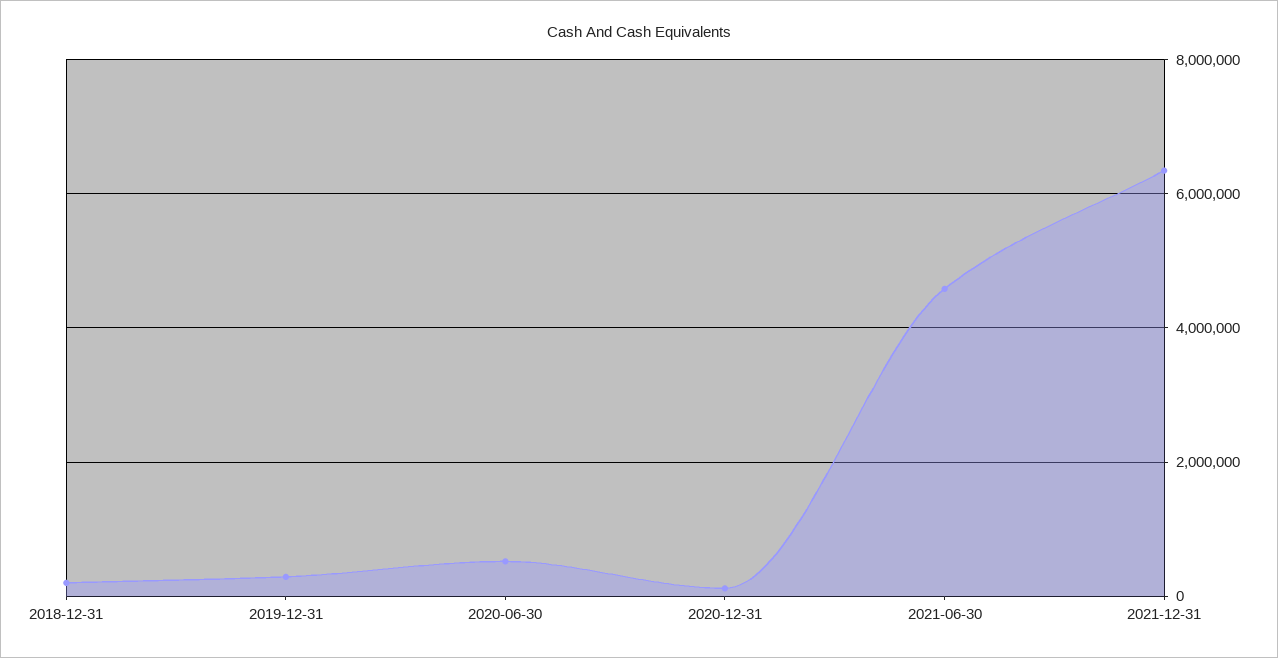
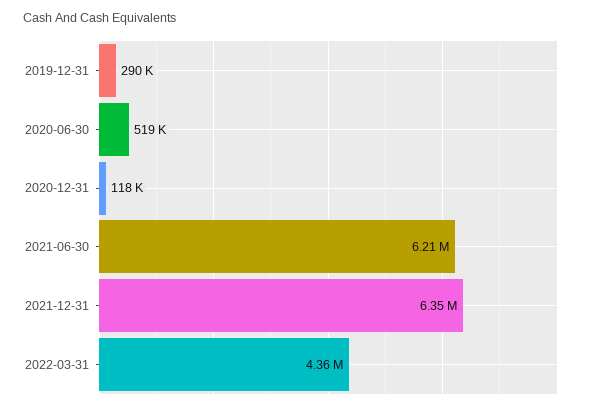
2018-12-31: 200000 -> none
2021-06-30: 4600000 -> 6210000
2022-03-31: none -> 4360000

